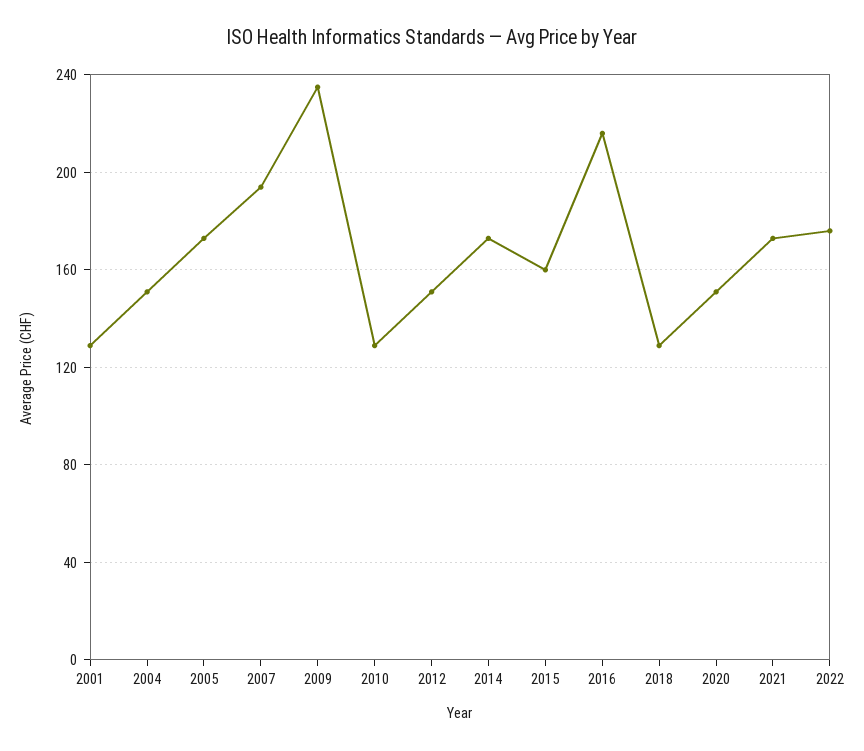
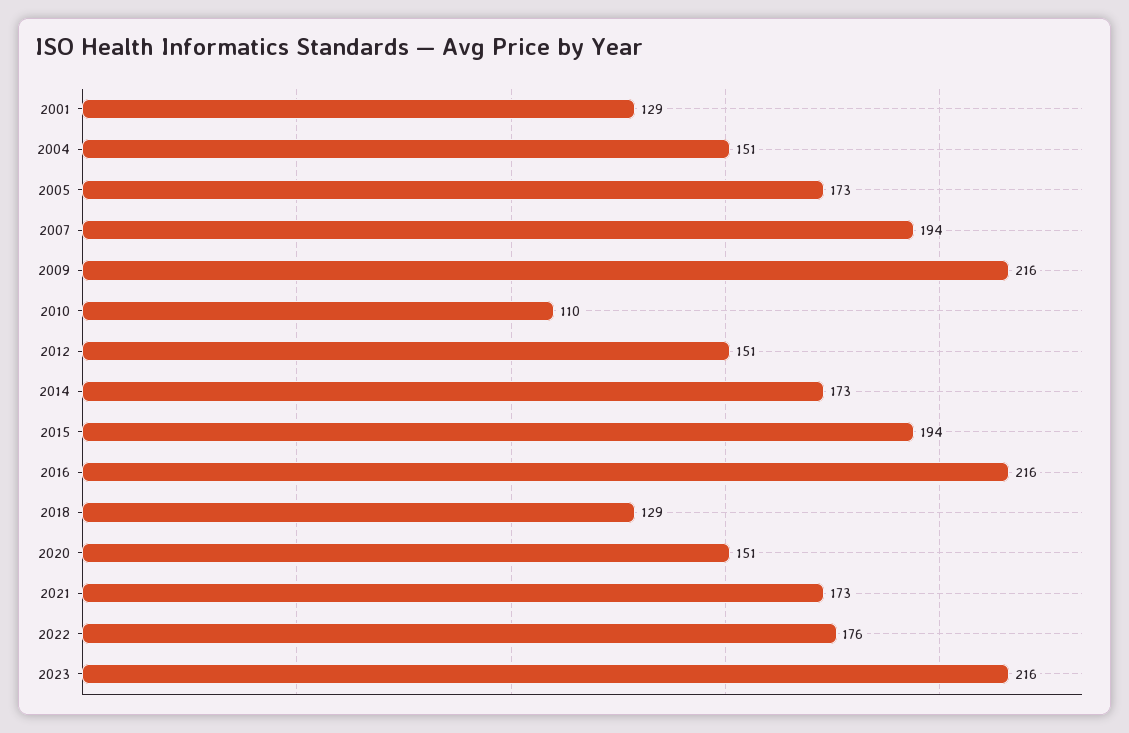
2009: 235 -> 216
2010: 130 -> 110
2015: 160 -> 194
2023: none -> 216

